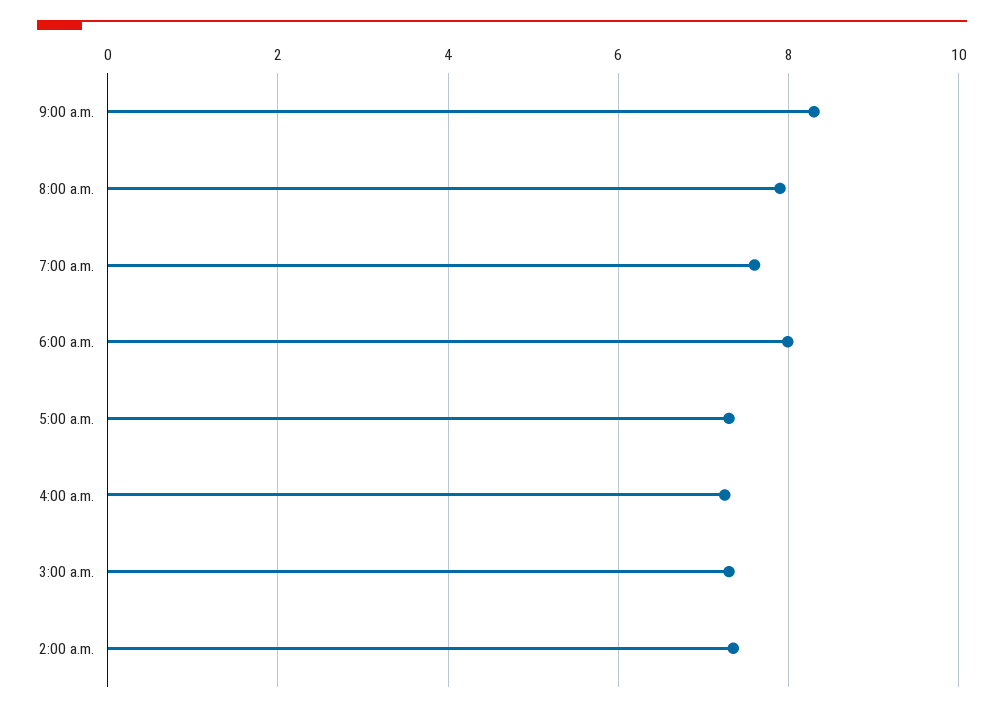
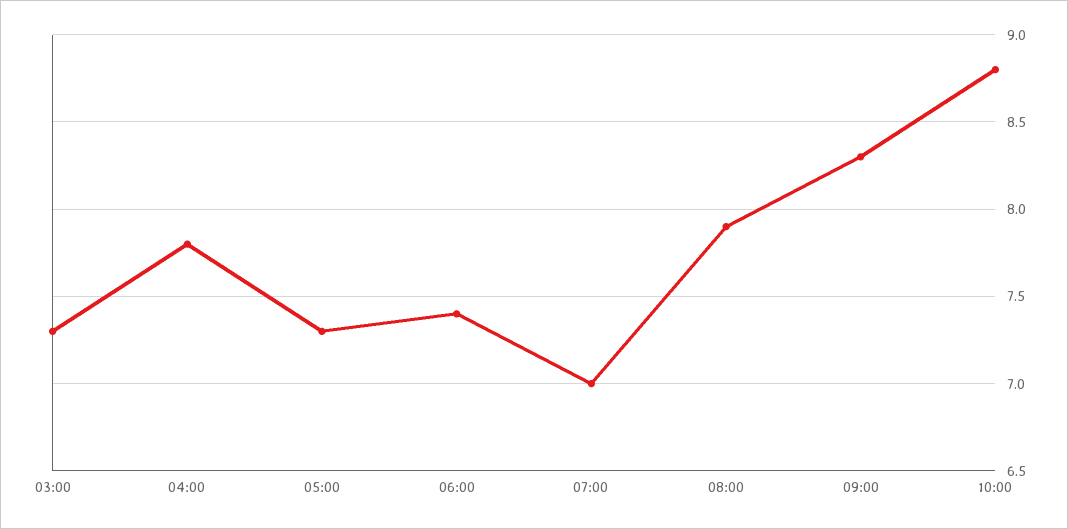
7:00 a.m.: 7.6 -> 7
6:00 a.m.: 8 -> 7.4
4:00 a.m.: 7.2 -> 7.8
2:00 a.m.: 7.4 -> none
10:00: none -> 8.8

